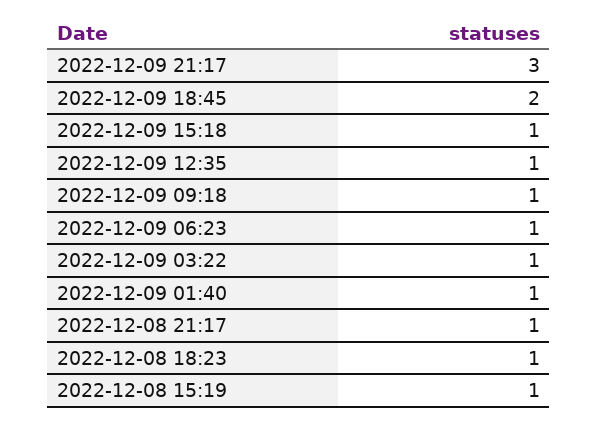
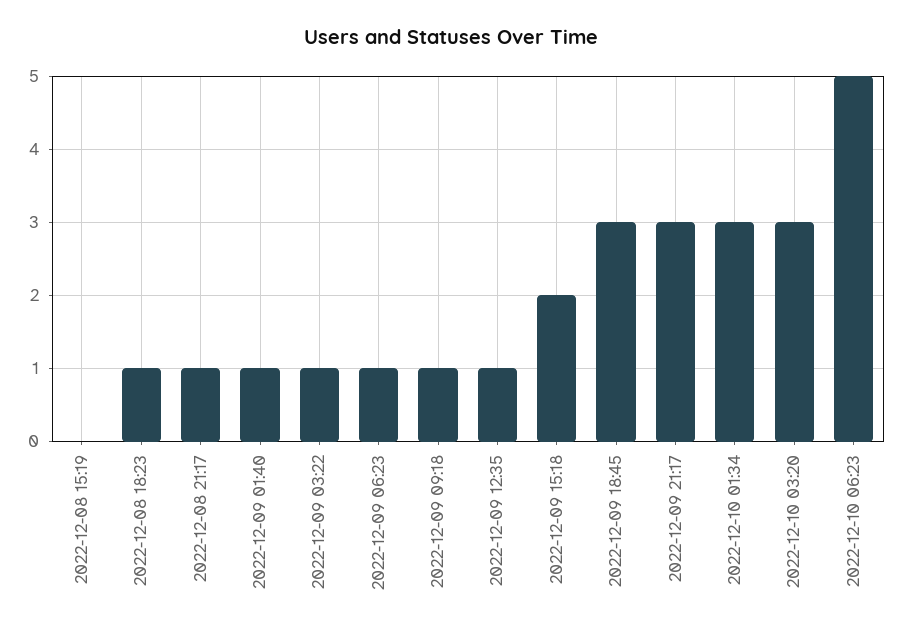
2022-12-09 18:45: 2 -> 3
2022-12-09 15:18: 1 -> 2
2022-12-08 15:19: 1 -> 0
2022-12-10 01:34: none -> 3
2022-12-10 03:20: none -> 3
2022-12-10 06:23: none -> 5

